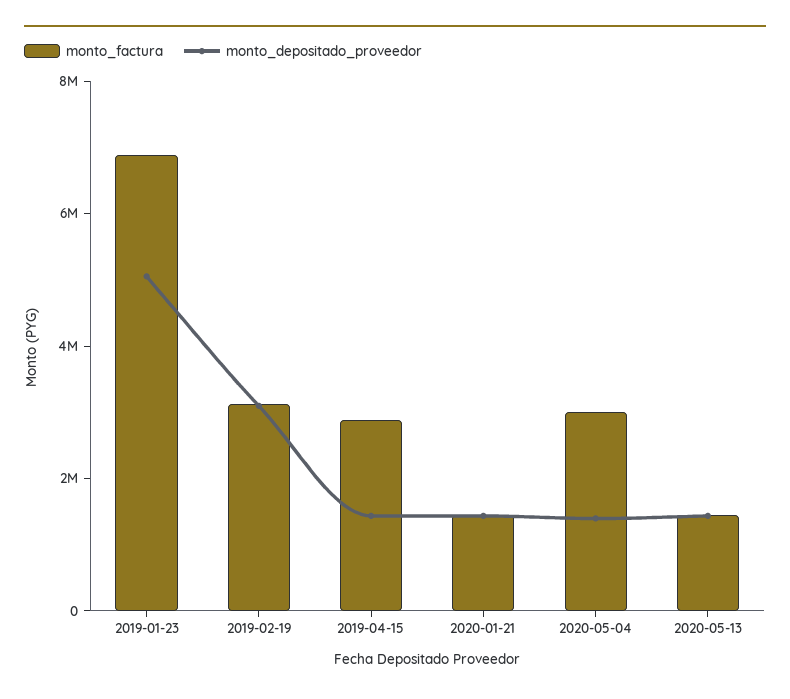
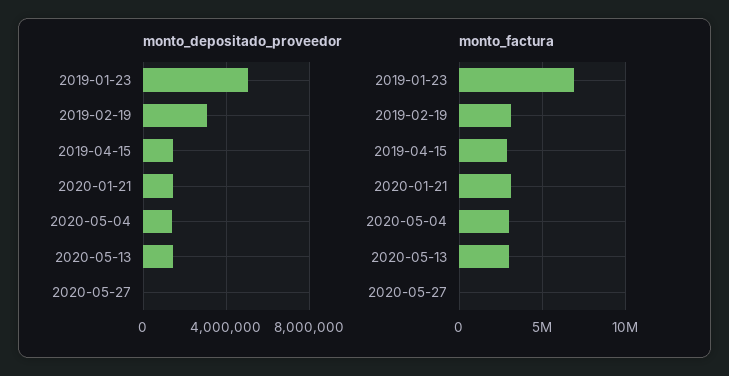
monto_factura, 2020-01-21: 1500000 -> 3000000
monto_factura, 2020-05-13: 1500000 -> 3000000
monto_depositado_proveedor, 2020-05-27: none -> 0
monto_factura, 2020-05-27: none -> 0

